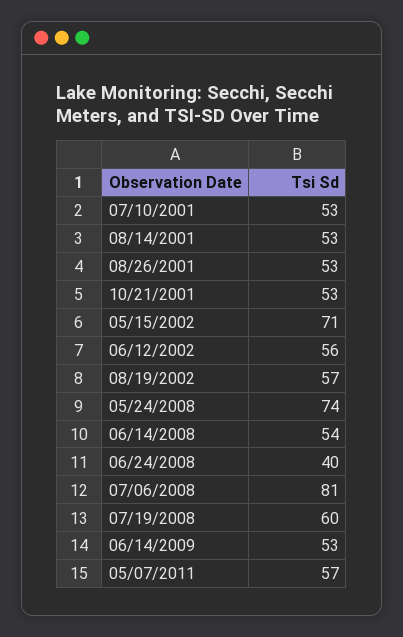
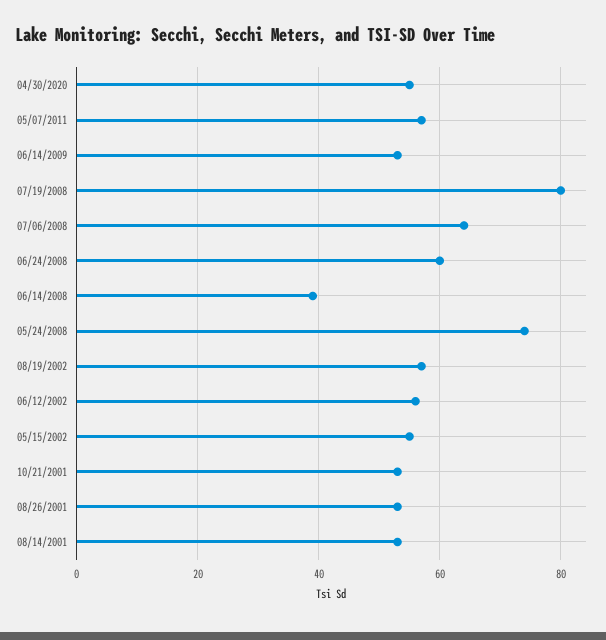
07/10/2001: 53 -> none
05/15/2002: 71 -> 55
06/14/2008: 54 -> 40
06/24/2008: 40 -> 60
07/06/2008: 81 -> 65
07/19/2008: 60 -> 80
04/30/2020: none -> 55

